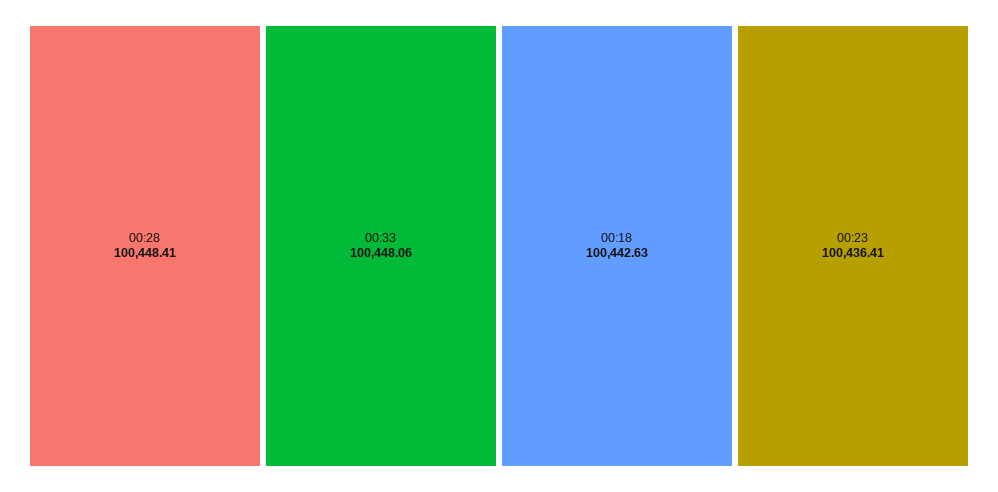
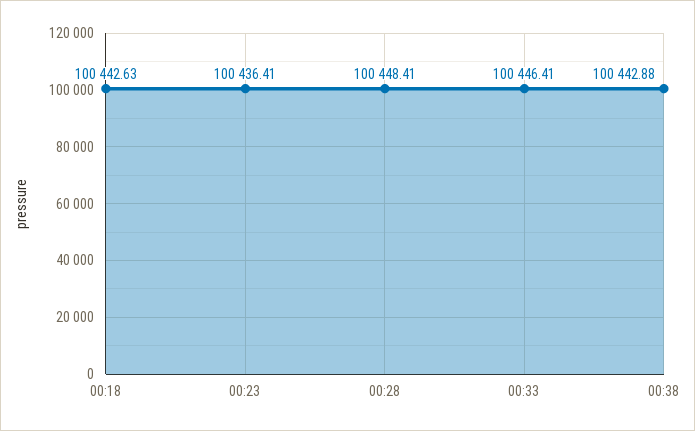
00:33: 100448.06 -> 100446.41
00:38: none -> 100442.88

